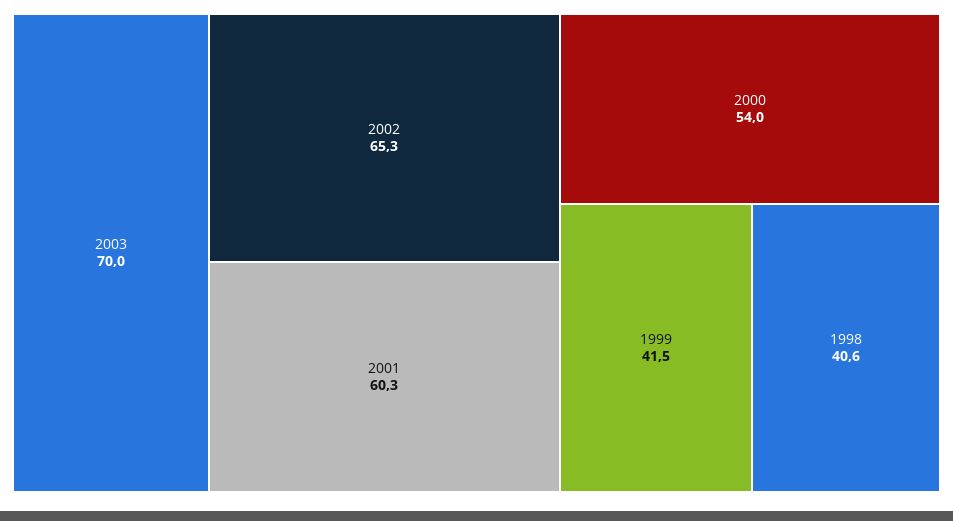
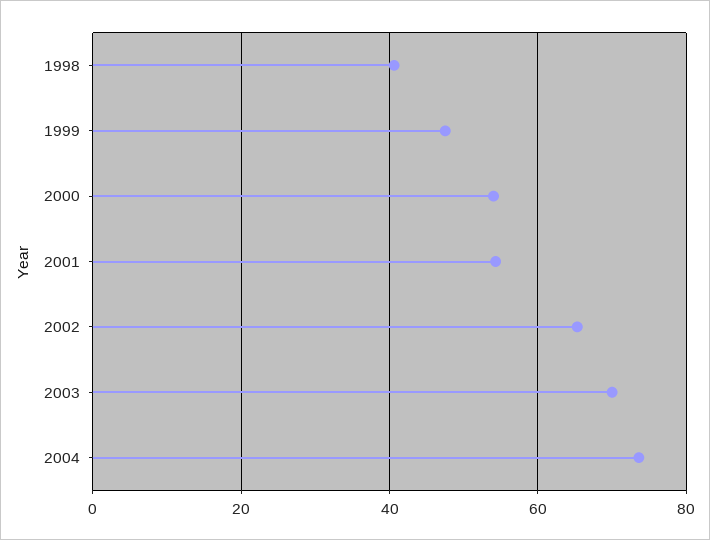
2001: 60.3 -> 54
1999: 41.5 -> 48
2004: none -> 74

